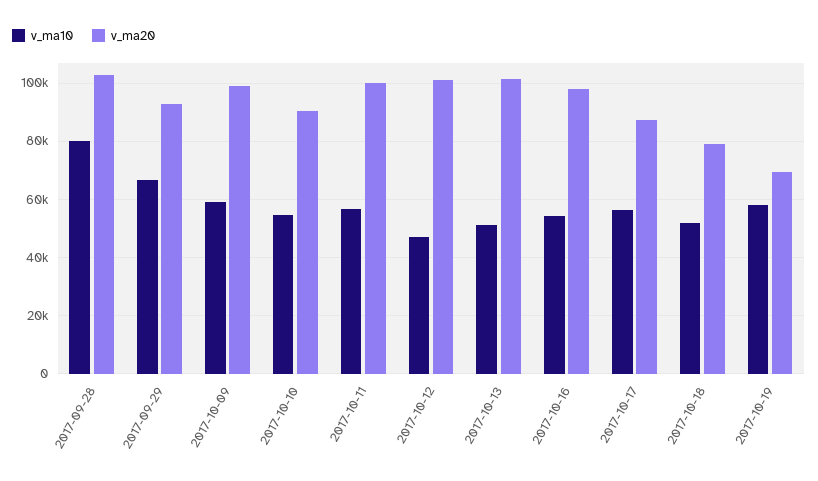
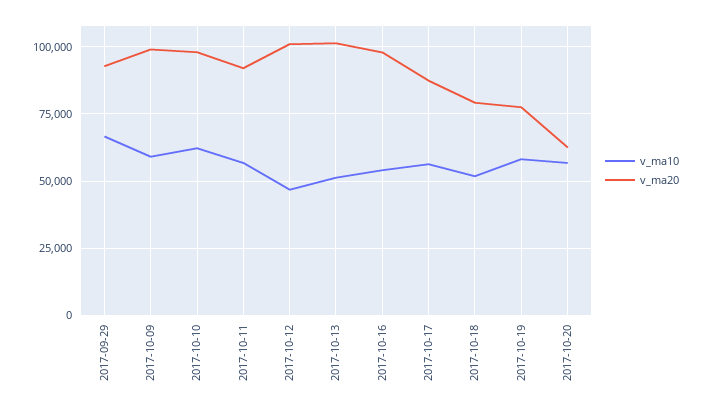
v_ma10, 2017-09-28: 80000 -> none
v_ma20, 2017-09-28: 102500 -> none
v_ma10, 2017-10-10: 55000 -> 62500
v_ma20, 2017-10-10: 90000 -> 97500
v_ma20, 2017-10-11: 100000 -> 92500
v_ma20, 2017-10-19: 70000 -> 77500
v_ma10, 2017-10-20: none -> 57500
v_ma20, 2017-10-20: none -> 62500

